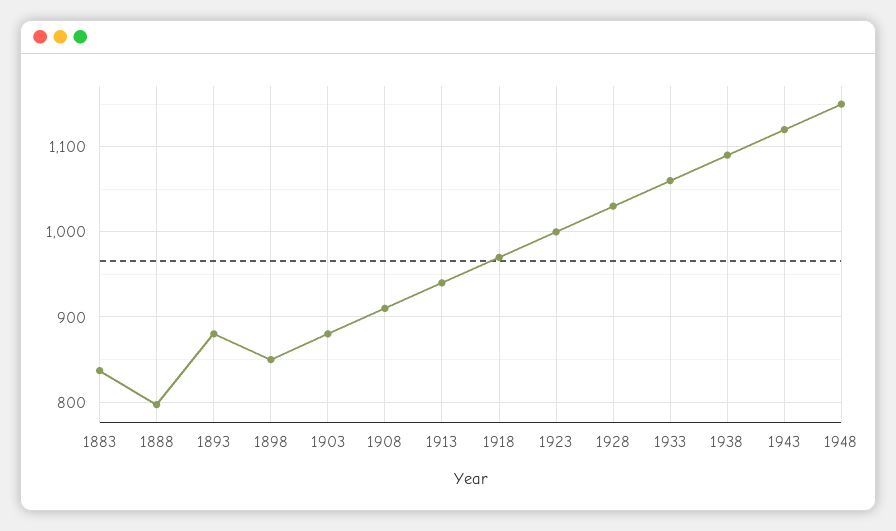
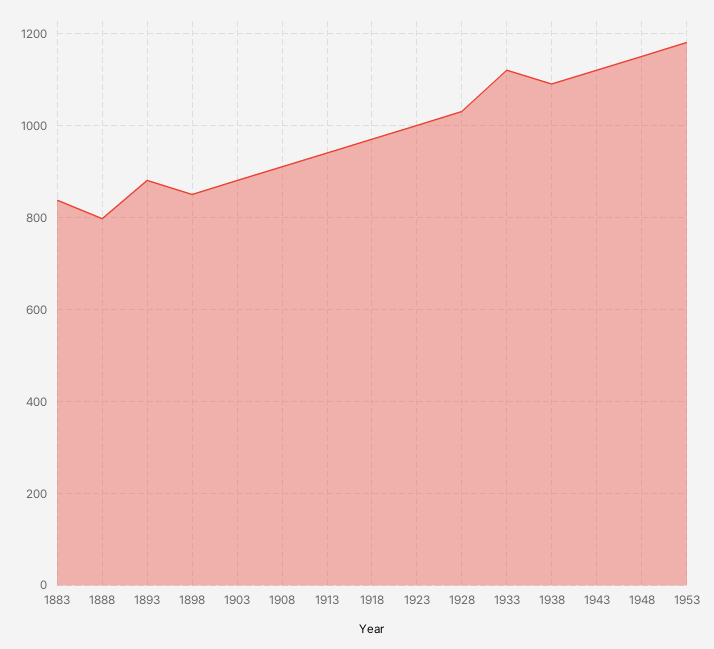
1933: 1060 -> 1120
1953: none -> 1180

